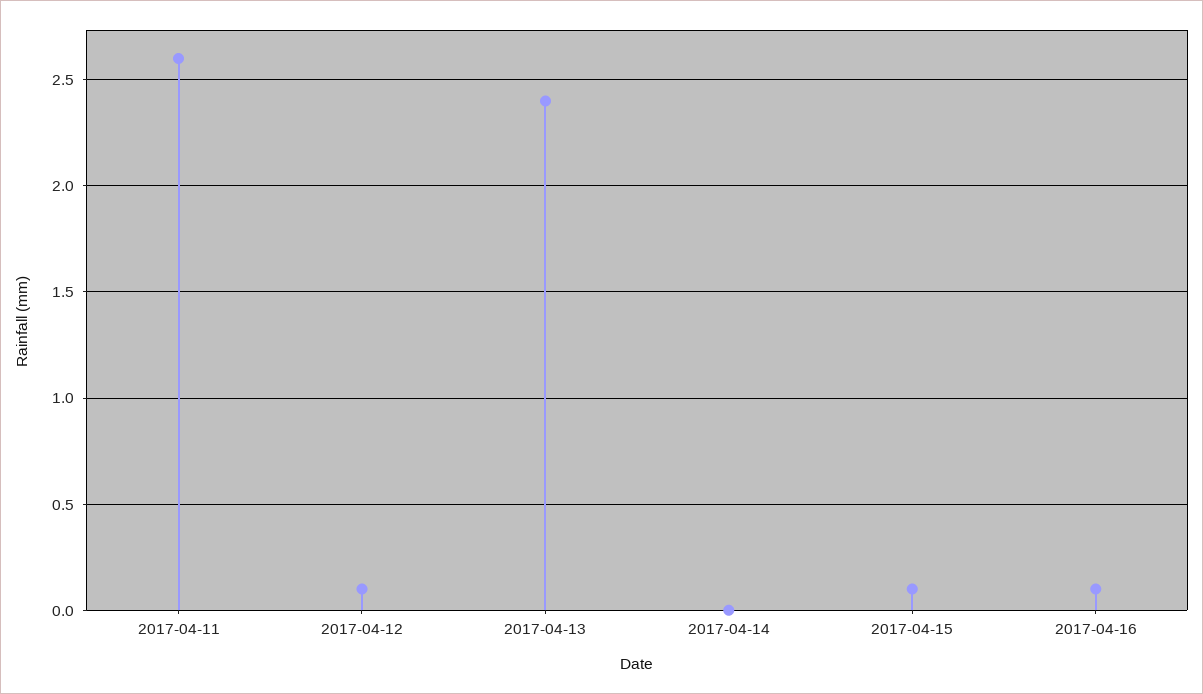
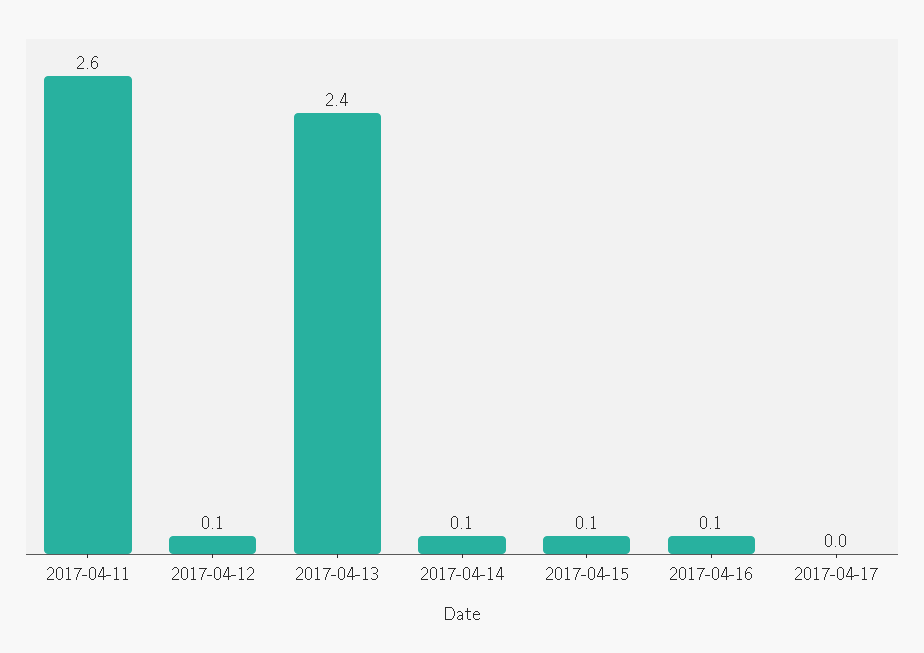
2017-04-14: 0 -> 0.1
2017-04-17: none -> 0

